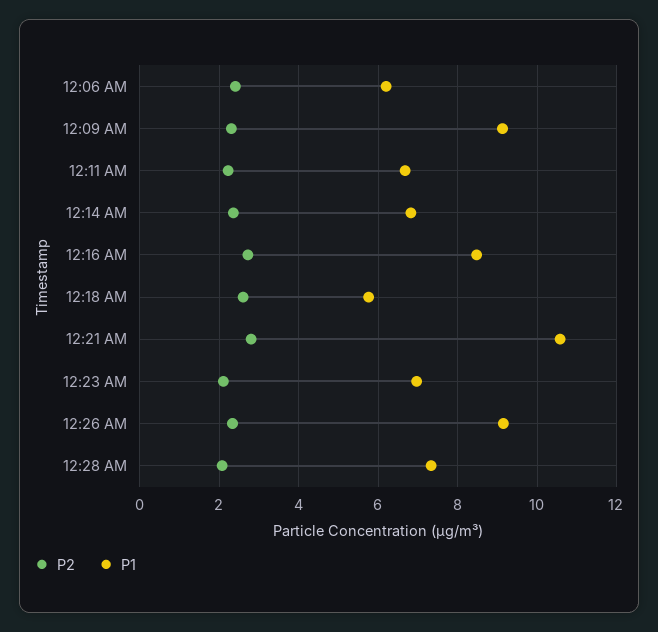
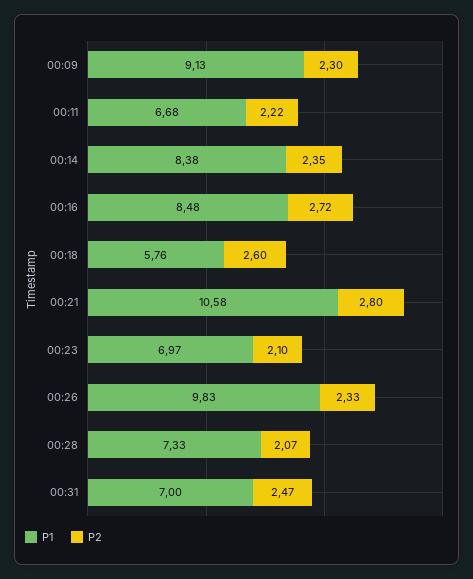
P2, 12:06 AM: 2.4 -> none
P1, 12:06 AM: 6.2 -> none
P1, 12:14 AM: 6.8 -> 8.38
P1, 12:26 AM: 9.2 -> 9.83
P1, 00:31: none -> 7
P2, 00:31: none -> 2.47

